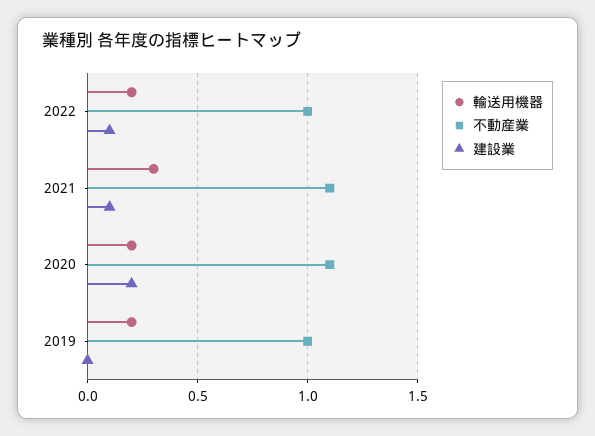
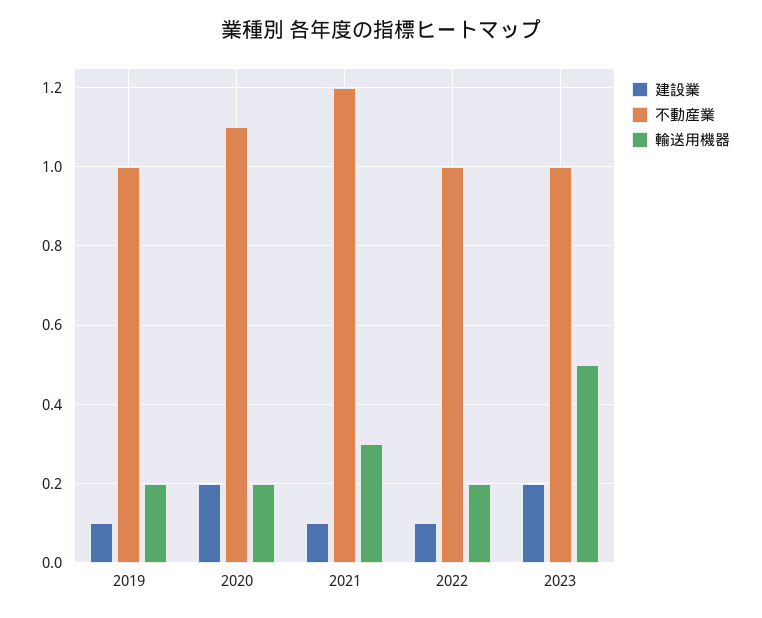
不動産業, 2021: 1.1 -> 1.2
建設業, 2019: 0 -> 0.1
建設業, 2023: none -> 0.2
不動産業, 2023: none -> 1
輸送用機器, 2023: none -> 0.5

